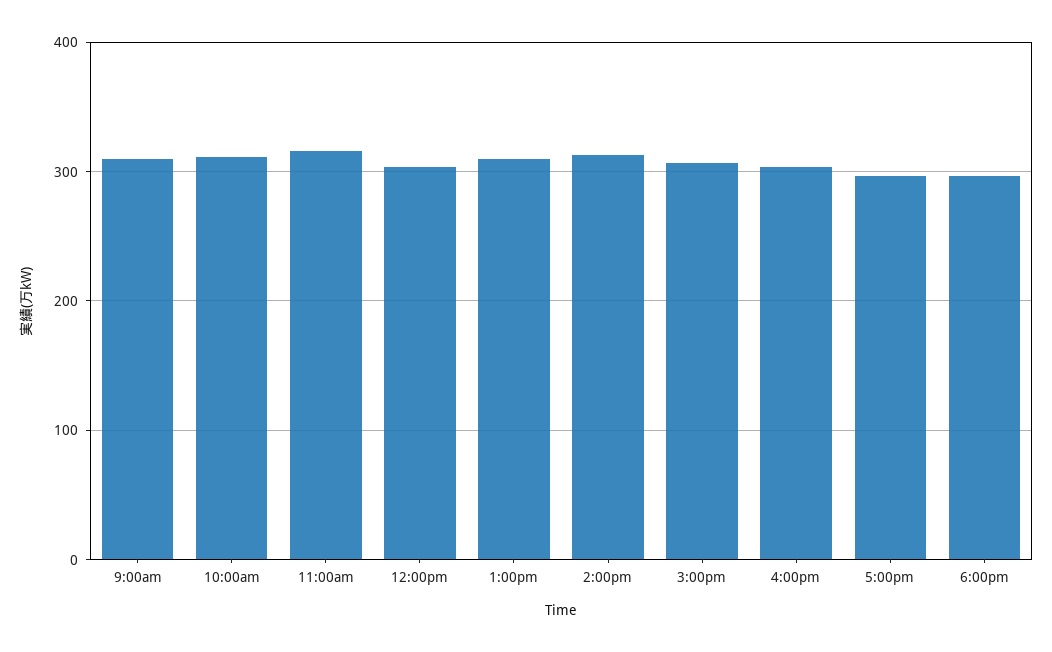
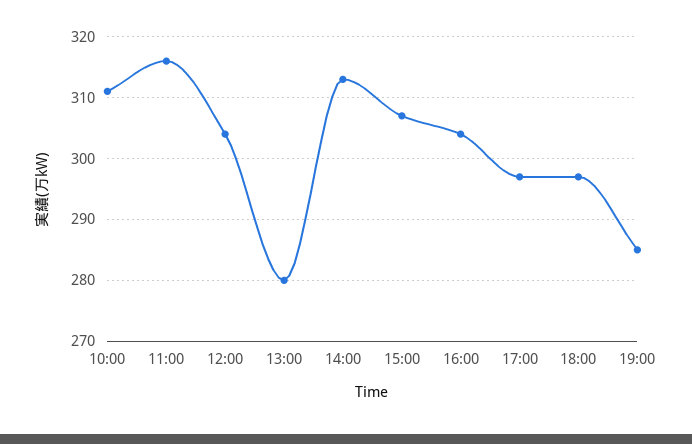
9:00am: 310 -> none
1:00pm: 310 -> 280
19:00: none -> 285

